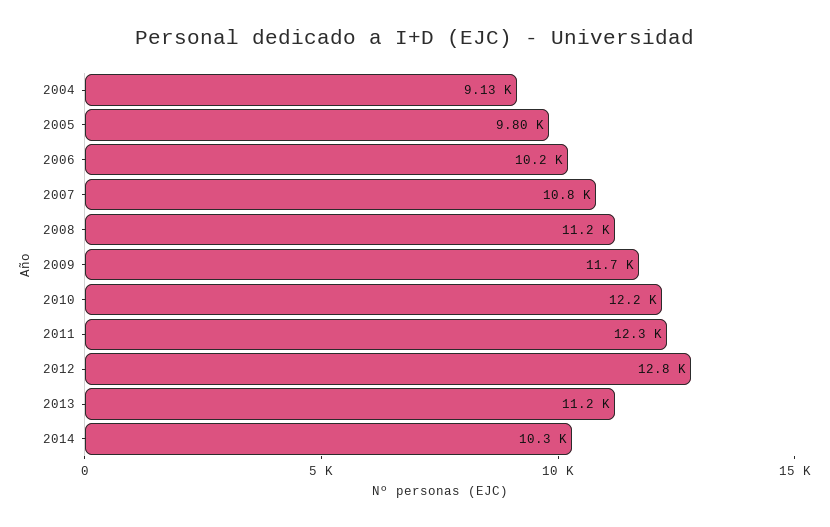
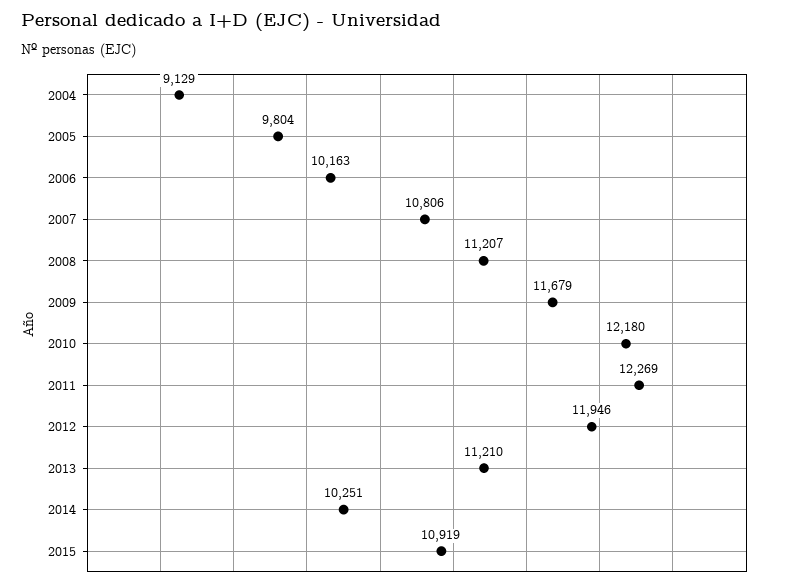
2012: 12800 -> 11946
2015: none -> 10919

